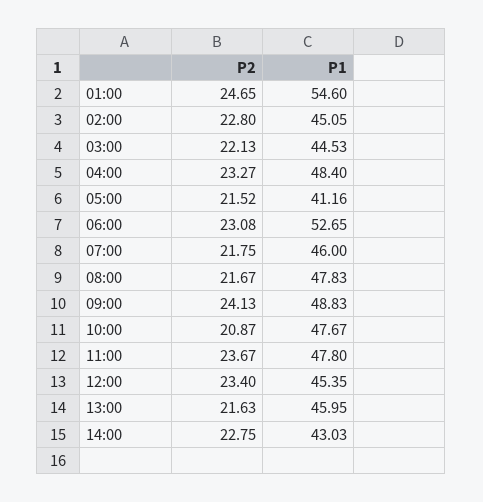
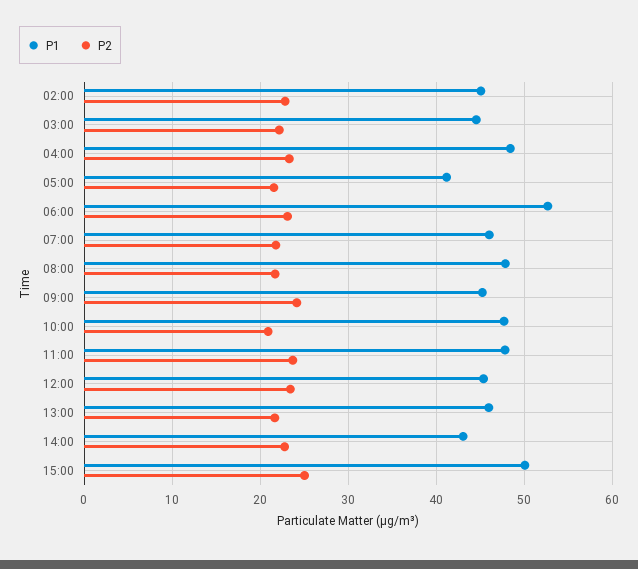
P2, 01:00: 24.65 -> none
P1, 01:00: 54.6 -> none
P1, 09:00: 48.83 -> 45
P1, 15:00: none -> 50
P2, 15:00: none -> 25

